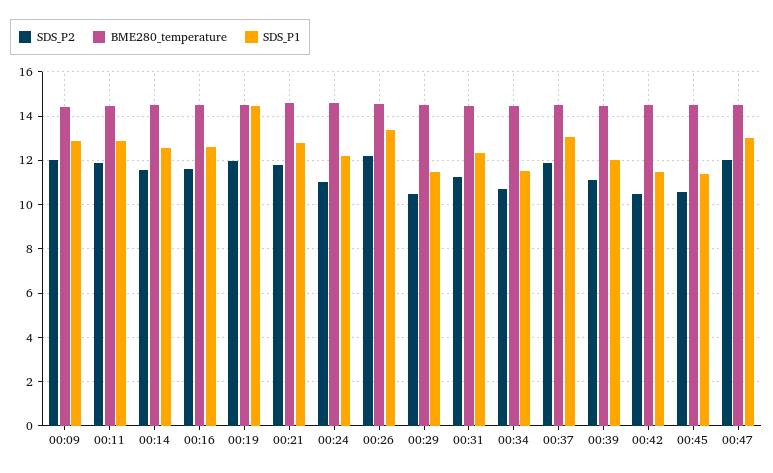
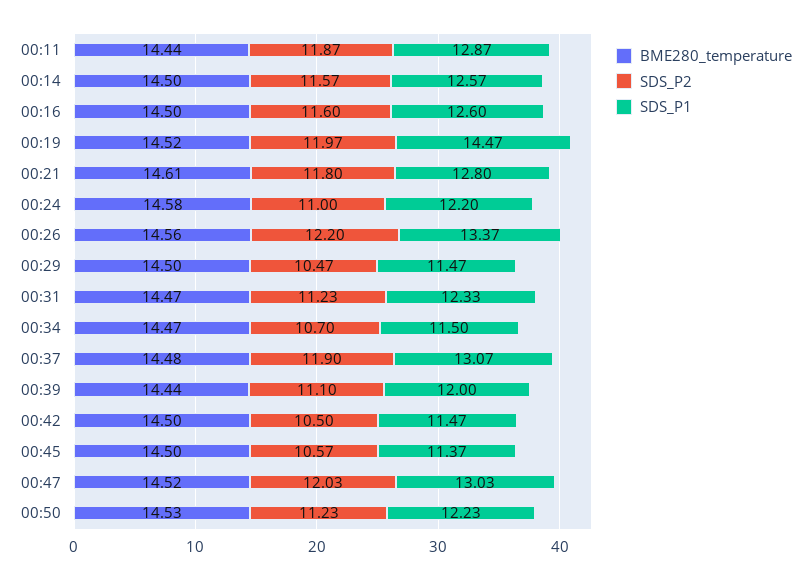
SDS_P2, 00:09: 12 -> none
BME280_temperature, 00:09: 14.5 -> none
SDS_P1, 00:09: 13 -> none
BME280_temperature, 00:50: none -> 14.53
SDS_P2, 00:50: none -> 11.23
SDS_P1, 00:50: none -> 12.23

